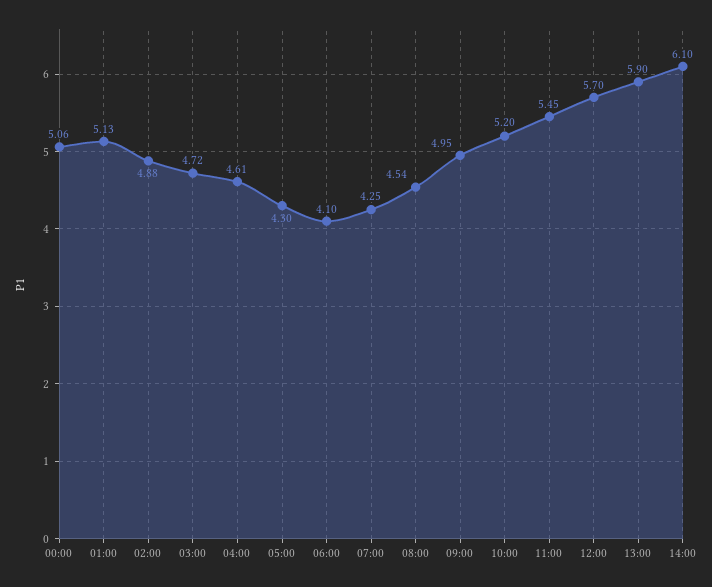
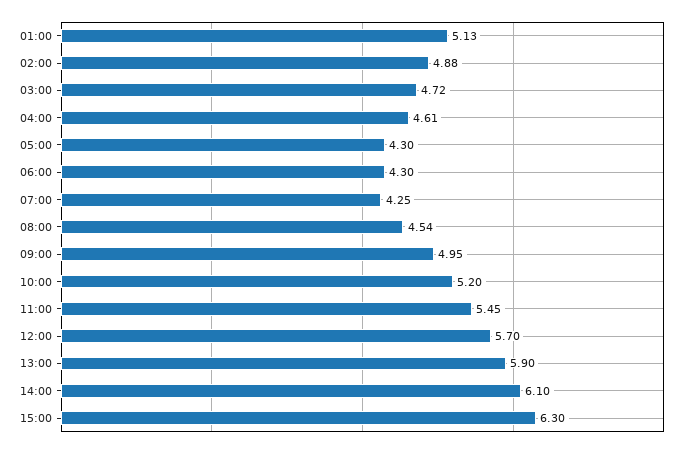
00:00: 5.06 -> none
06:00: 4.1 -> 4.3
15:00: none -> 6.3

